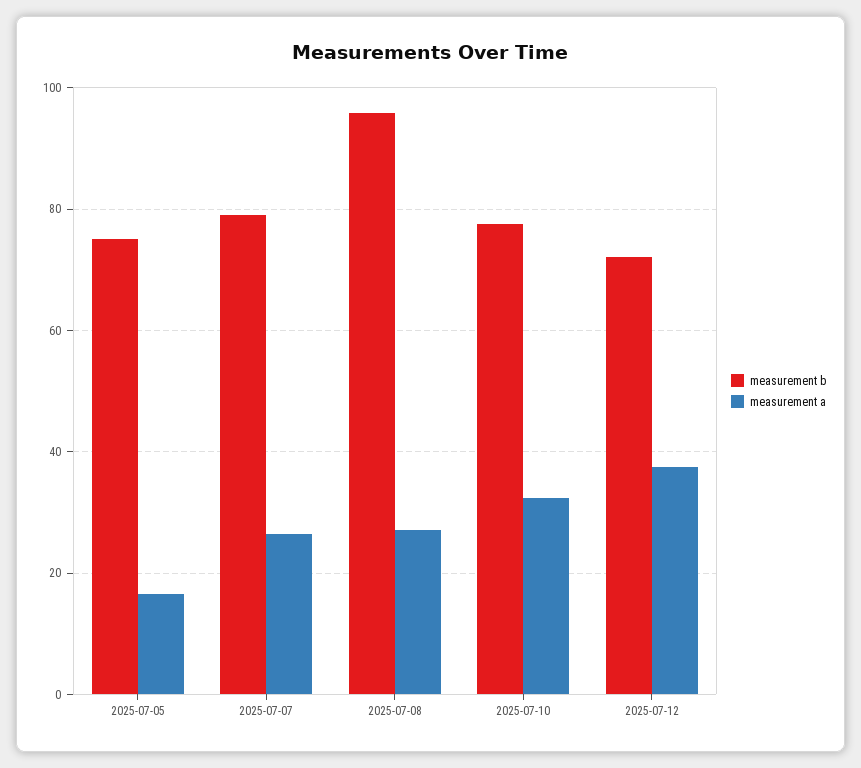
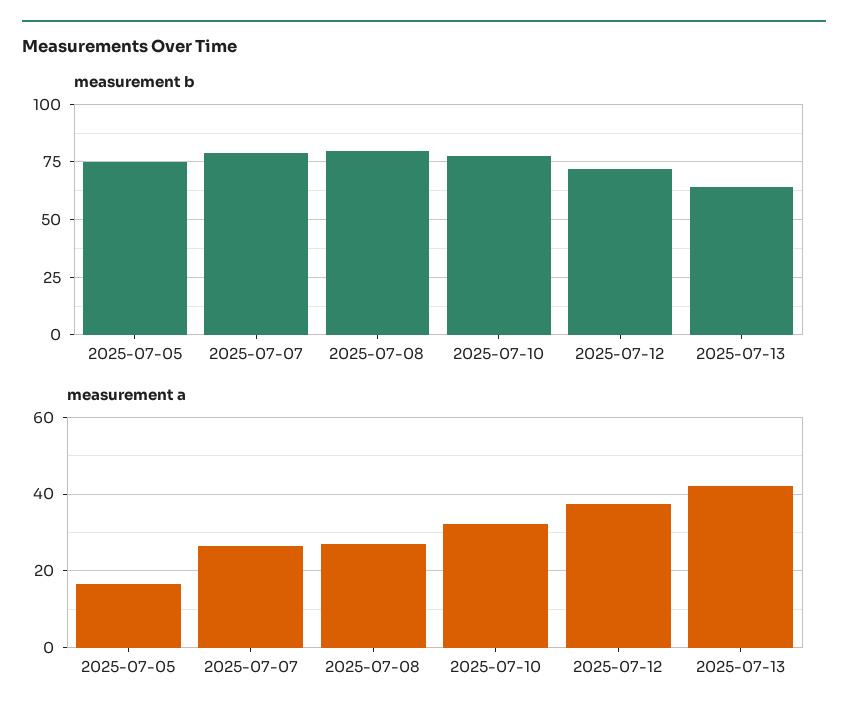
measurement b, 2025-07-08: 96 -> 80
measurement b, 2025-07-13: none -> 65
measurement a, 2025-07-13: none -> 42

